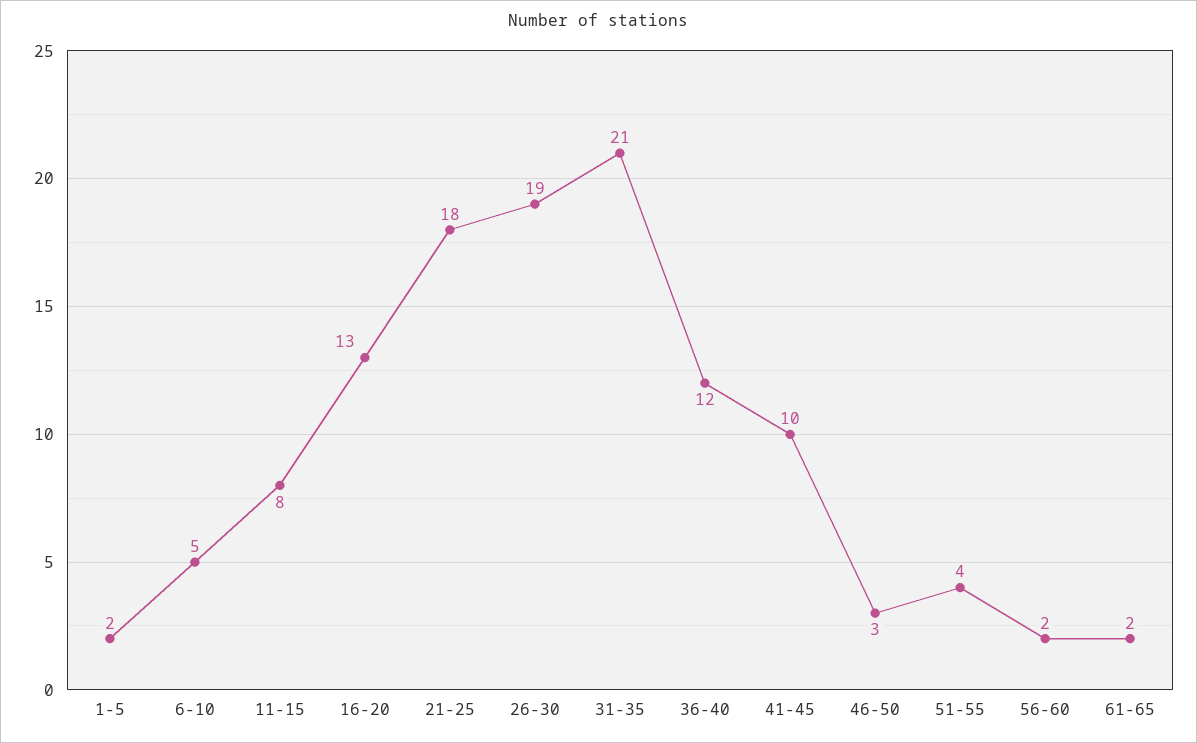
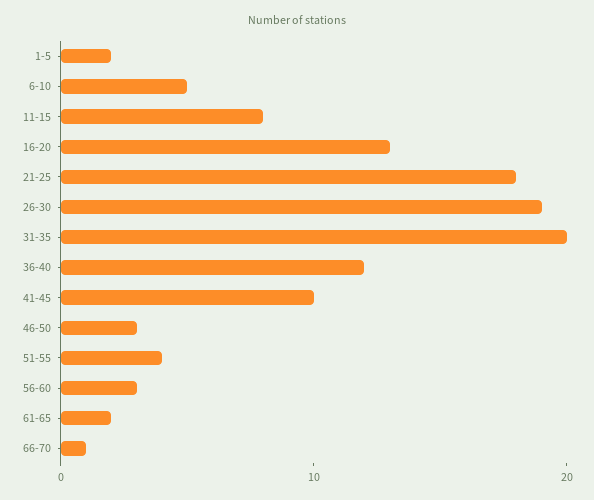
31-35: 21 -> 20
56-60: 2 -> 3
66-70: none -> 1

